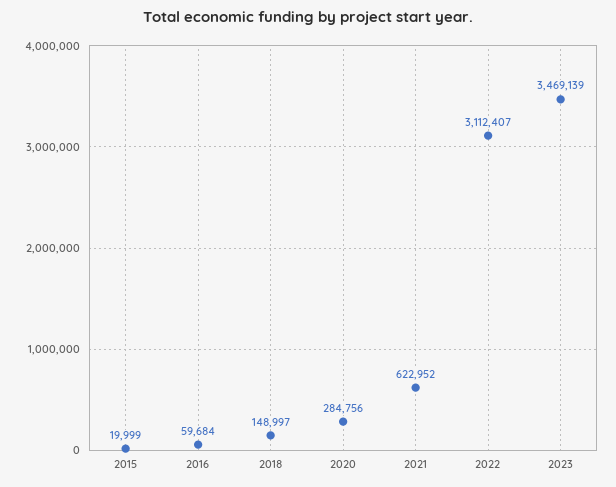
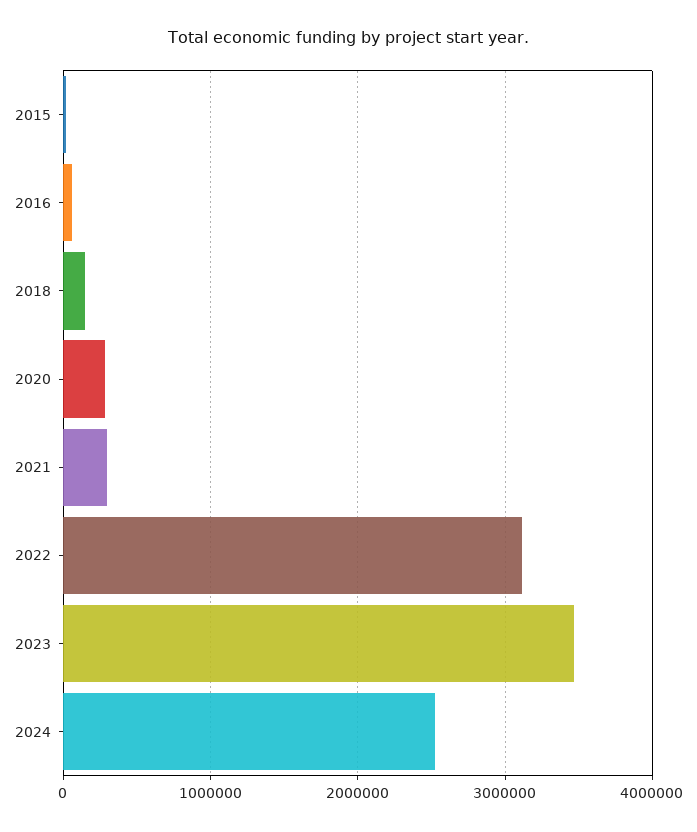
2021: 622952 -> 300000
2024: none -> 2500000

